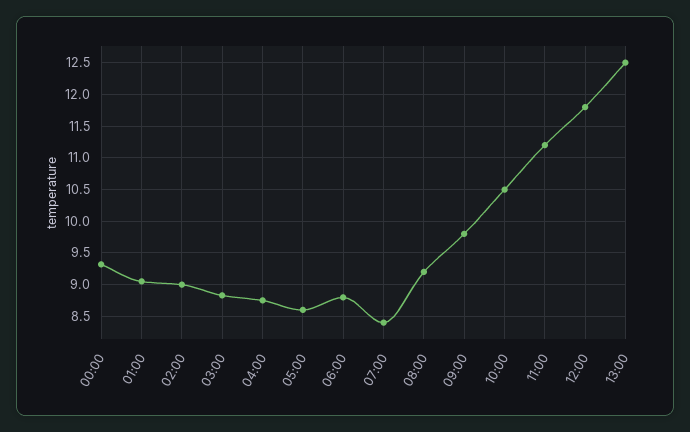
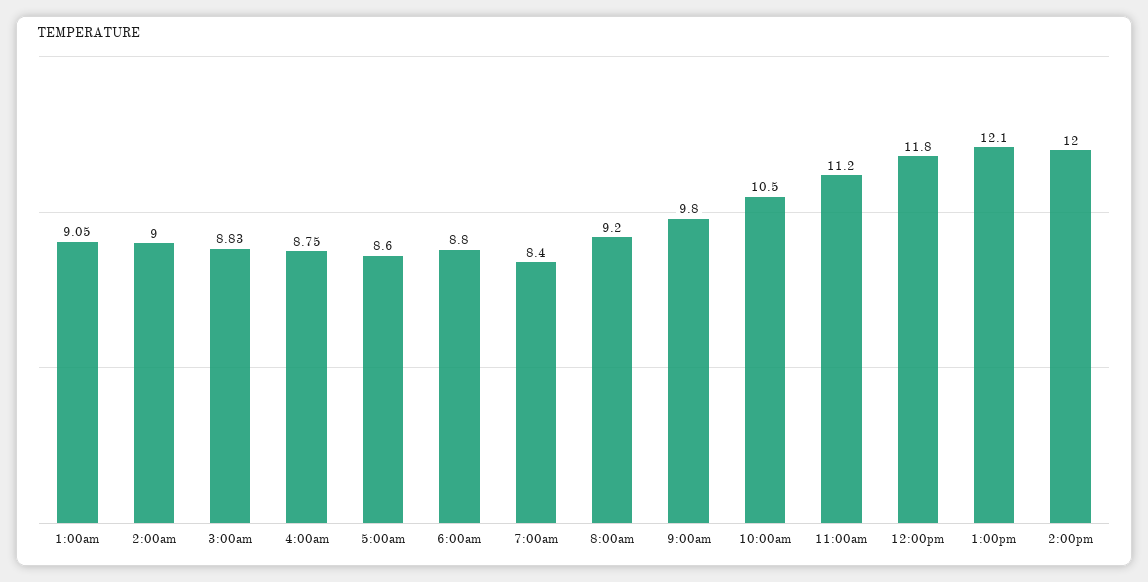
00:00: 9.3 -> none
13:00: 12.5 -> 12.1
2:00pm: none -> 12

